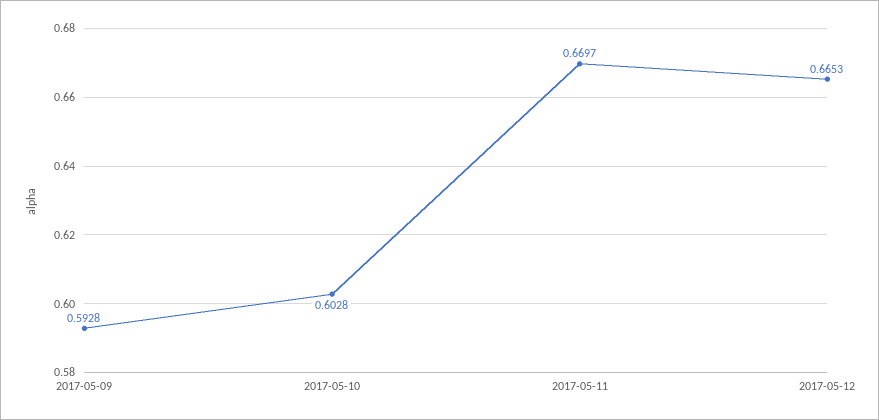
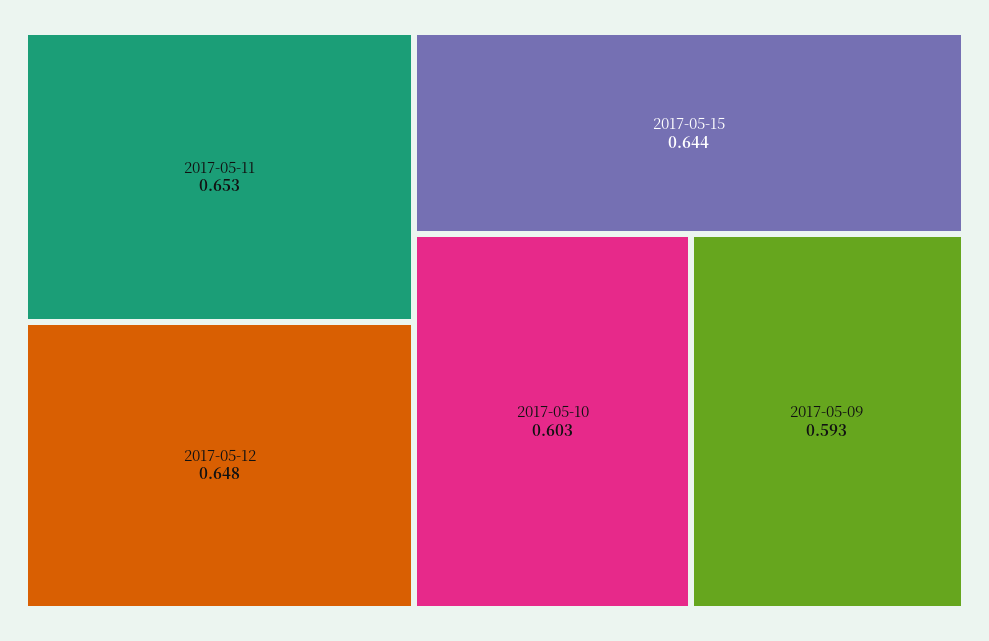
2017-05-11: 0.6697 -> 0.653
2017-05-12: 0.6653 -> 0.648
2017-05-15: none -> 0.644

